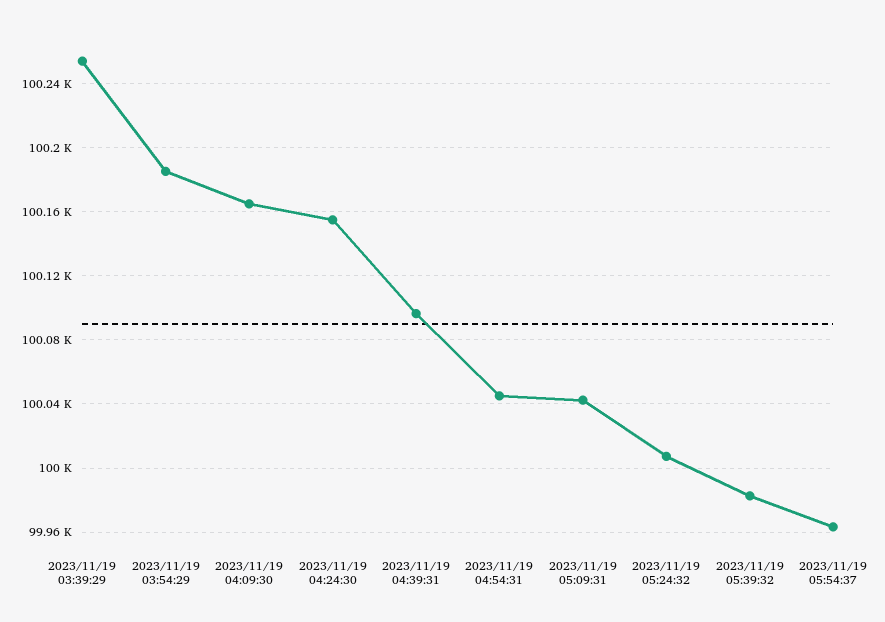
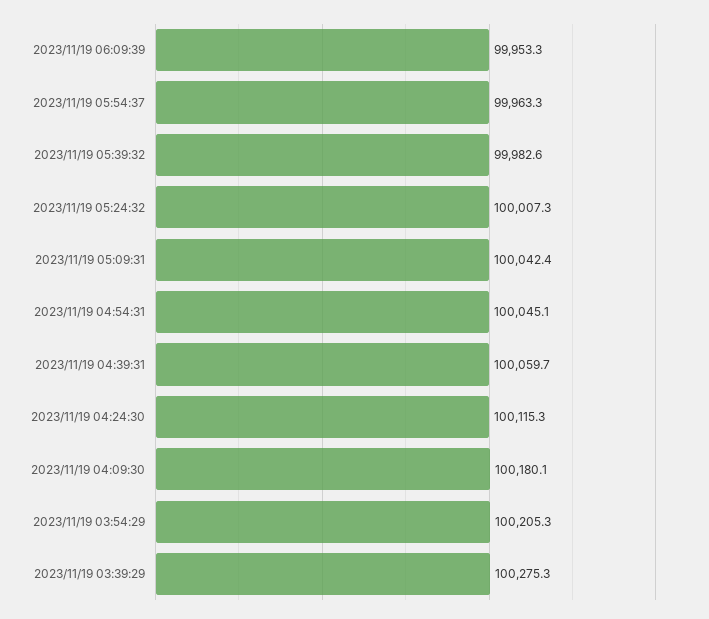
2023/11/19 03:39:29: 100255 -> 100275.3
2023/11/19 03:54:29: 100185 -> 100205.3
2023/11/19 04:09:30: 100165 -> 100180.1
2023/11/19 04:24:30: 100155 -> 100115.3
2023/11/19 04:39:31: 100095 -> 100059.7
2023/11/19 06:09:39: none -> 99953.3

